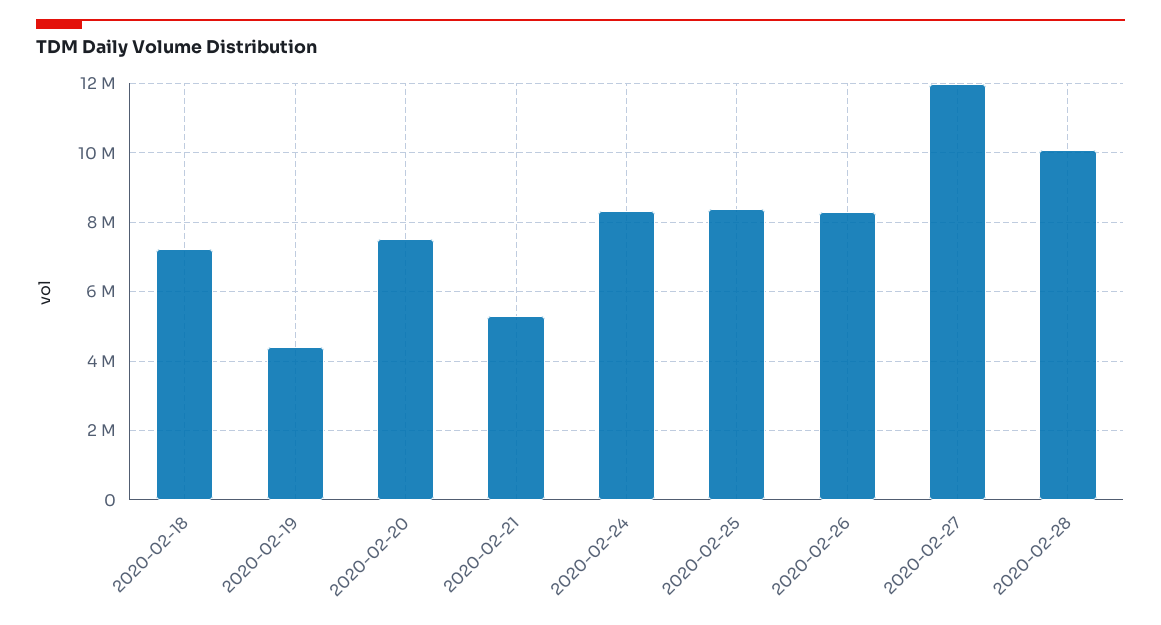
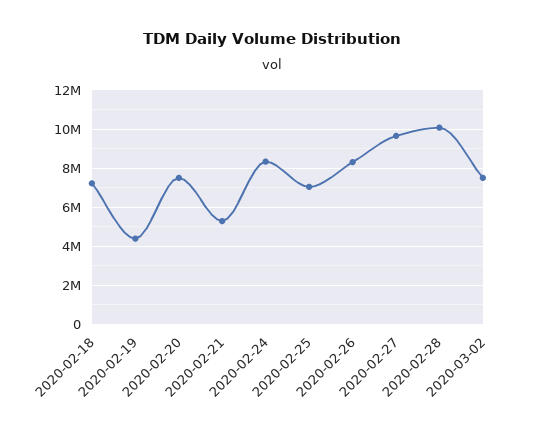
2020-02-25: 8400000 -> 7000000
2020-02-27: 12000000 -> 9500000
2020-03-02: none -> 7500000

